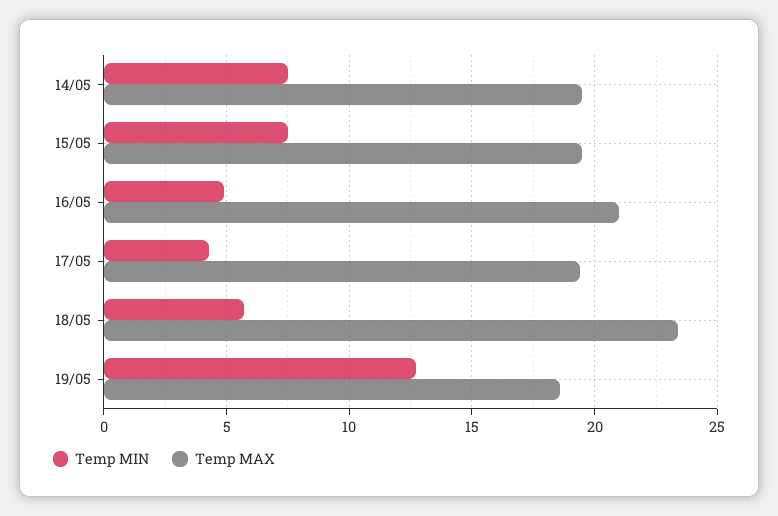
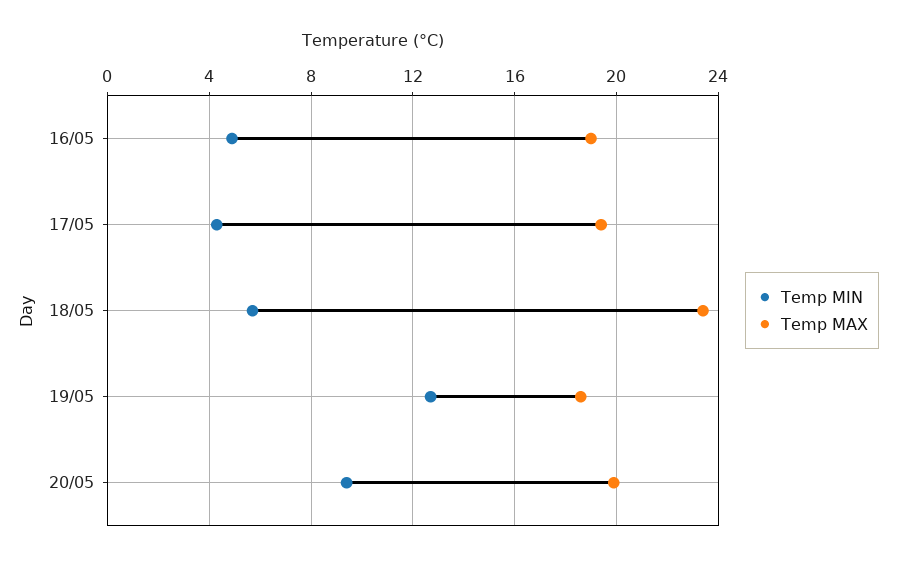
Temp MIN, 14/05: 7.5 -> none
Temp MAX, 14/05: 19.5 -> none
Temp MIN, 15/05: 7.5 -> none
Temp MAX, 15/05: 19.5 -> none
Temp MAX, 16/05: 21 -> 19
Temp MIN, 20/05: none -> 9.5
Temp MAX, 20/05: none -> 20

